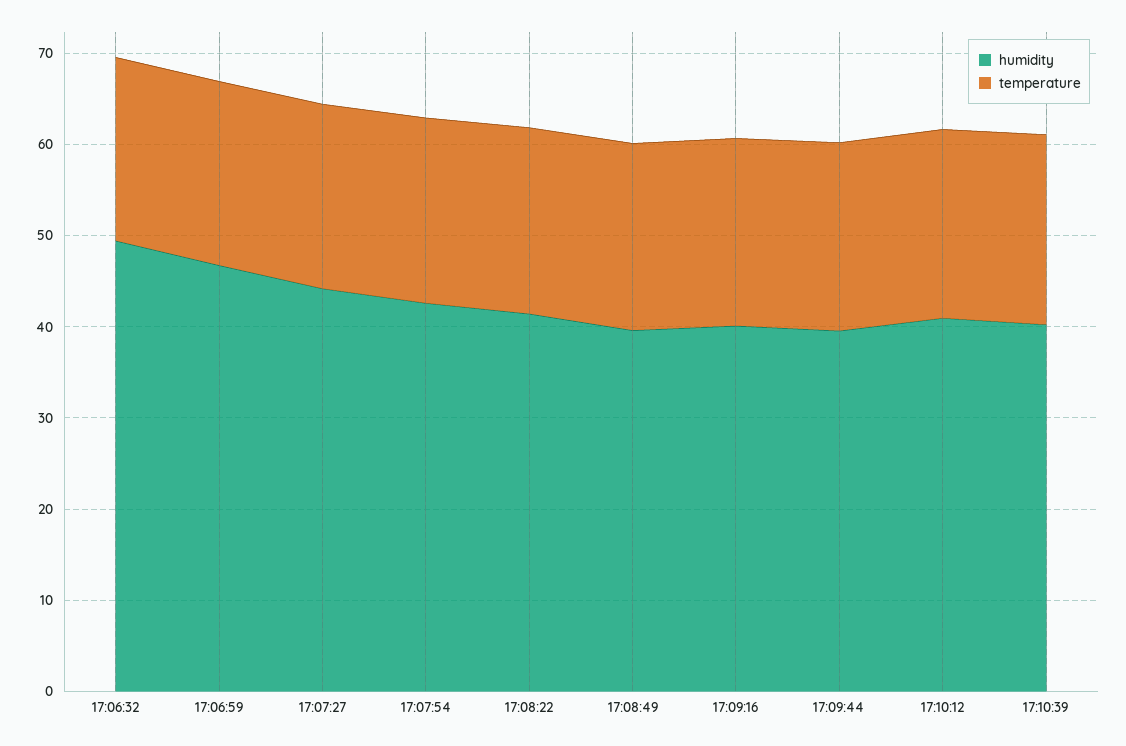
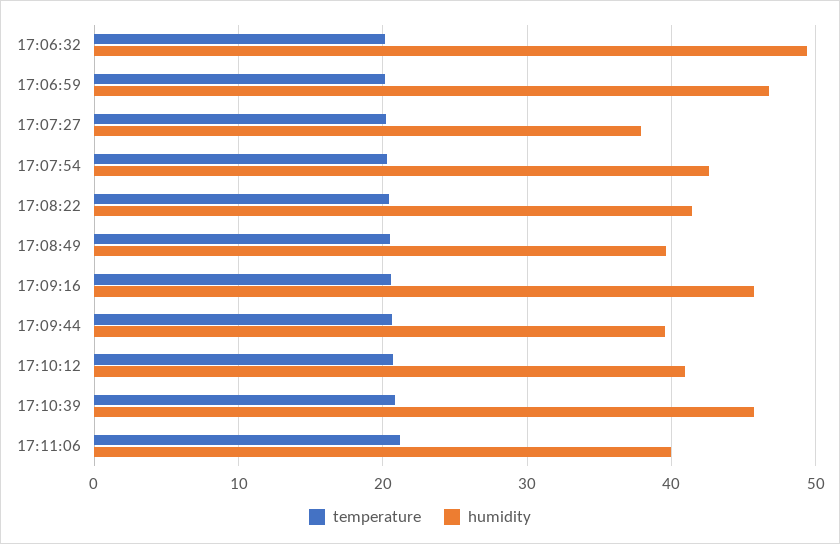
humidity, 17:07:27: 44 -> 38
humidity, 17:09:16: 40 -> 46
humidity, 17:10:39: 40 -> 46
temperature, 17:11:06: none -> 21
humidity, 17:11:06: none -> 40

